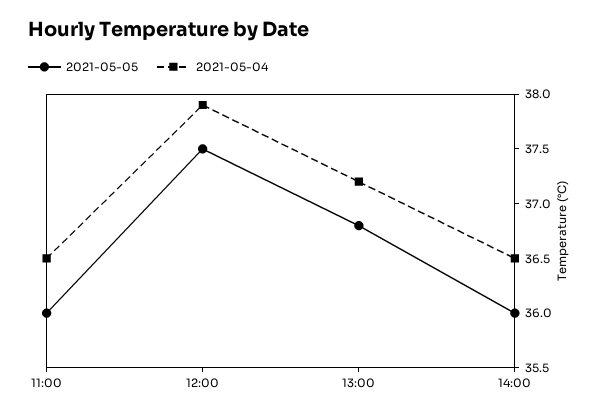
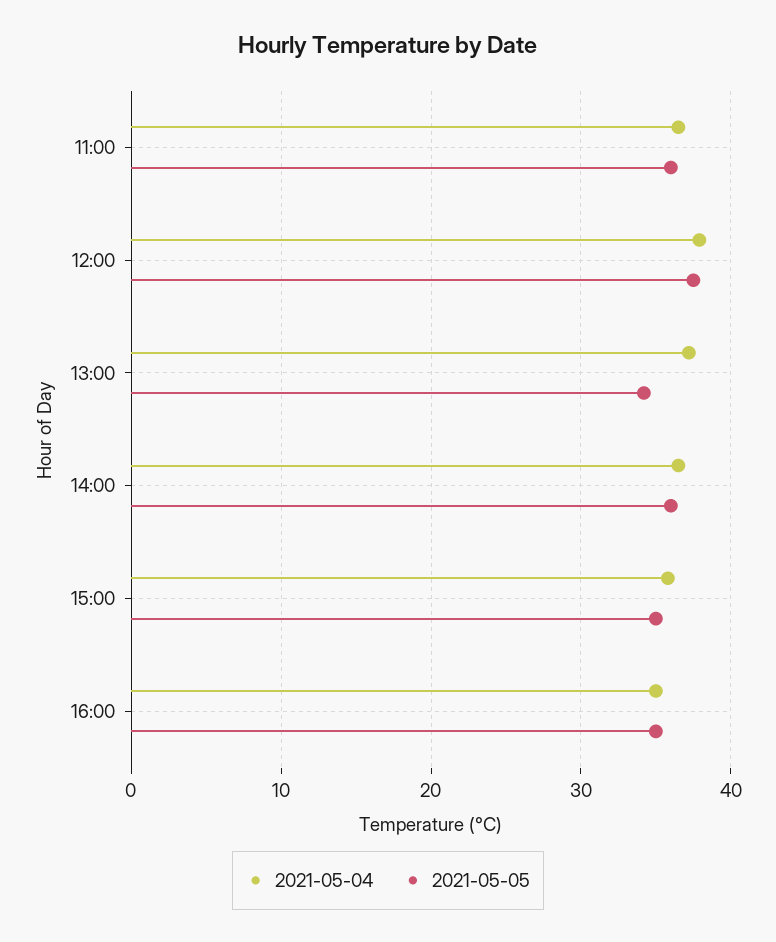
2021-05-05, 13:00: 36.8 -> 34
2021-05-04, 15:00: none -> 36
2021-05-05, 15:00: none -> 35
2021-05-04, 16:00: none -> 35
2021-05-05, 16:00: none -> 35

